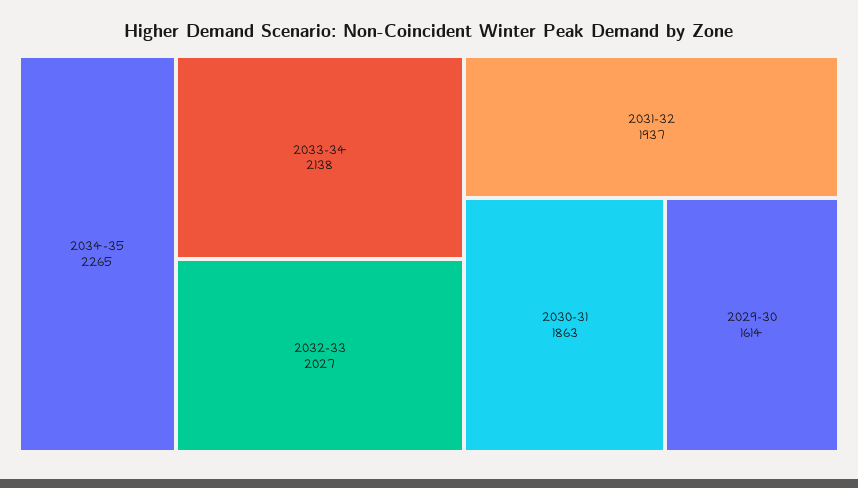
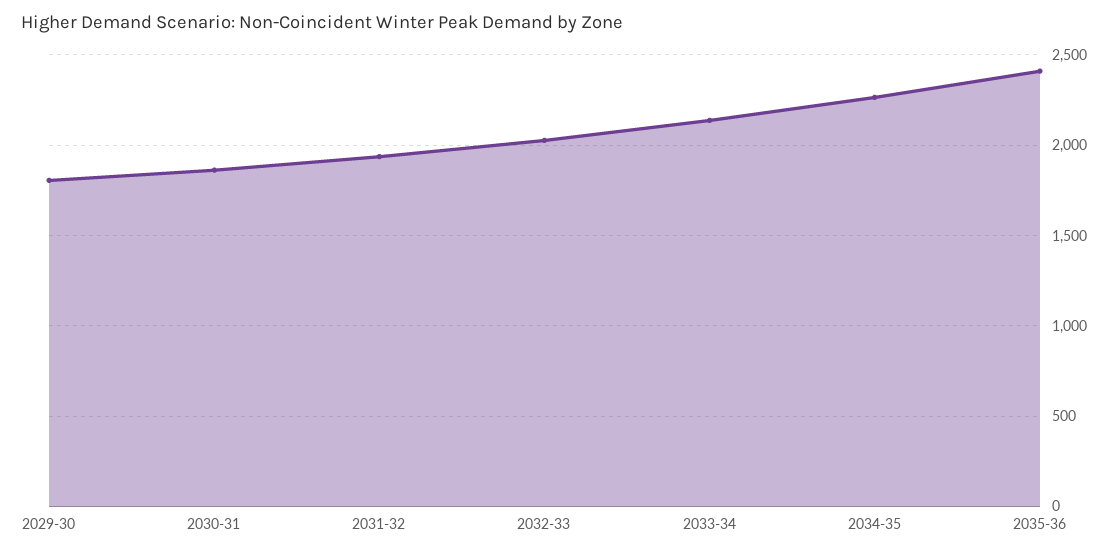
2029-30: 1614 -> 1800
2035-36: none -> 2400

